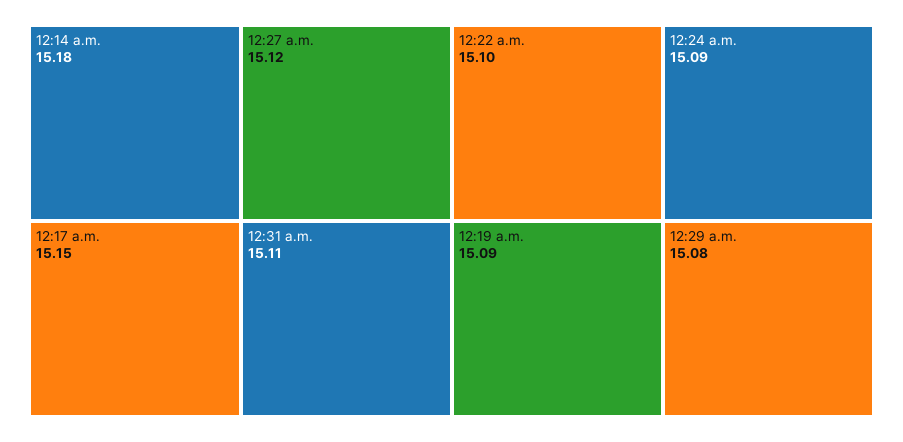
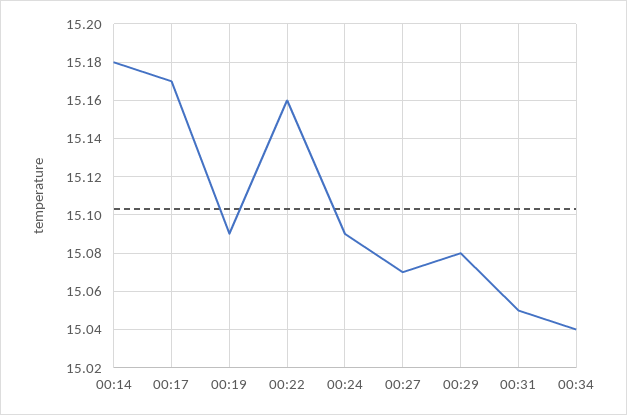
12:17 a.m.: 15.15 -> 15.17
12:27 a.m.: 15.12 -> 15.07
12:31 a.m.: 15.11 -> 15.05
12:22 a.m.: 15.1 -> 15.16
00:34: none -> 15.04

